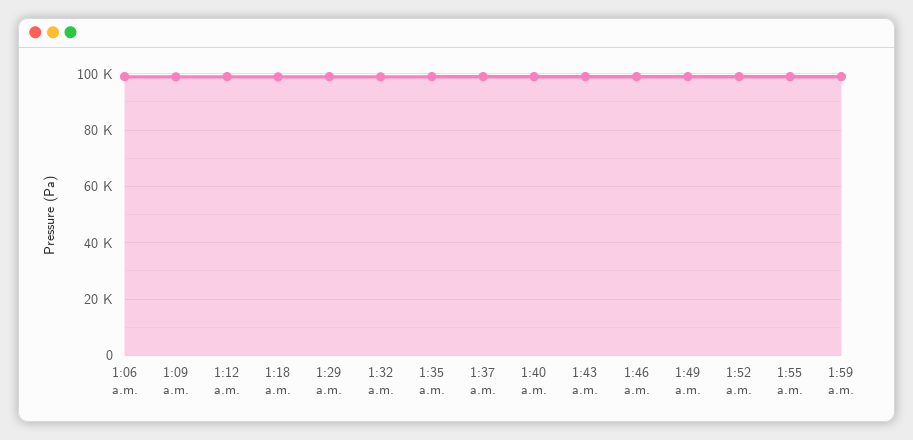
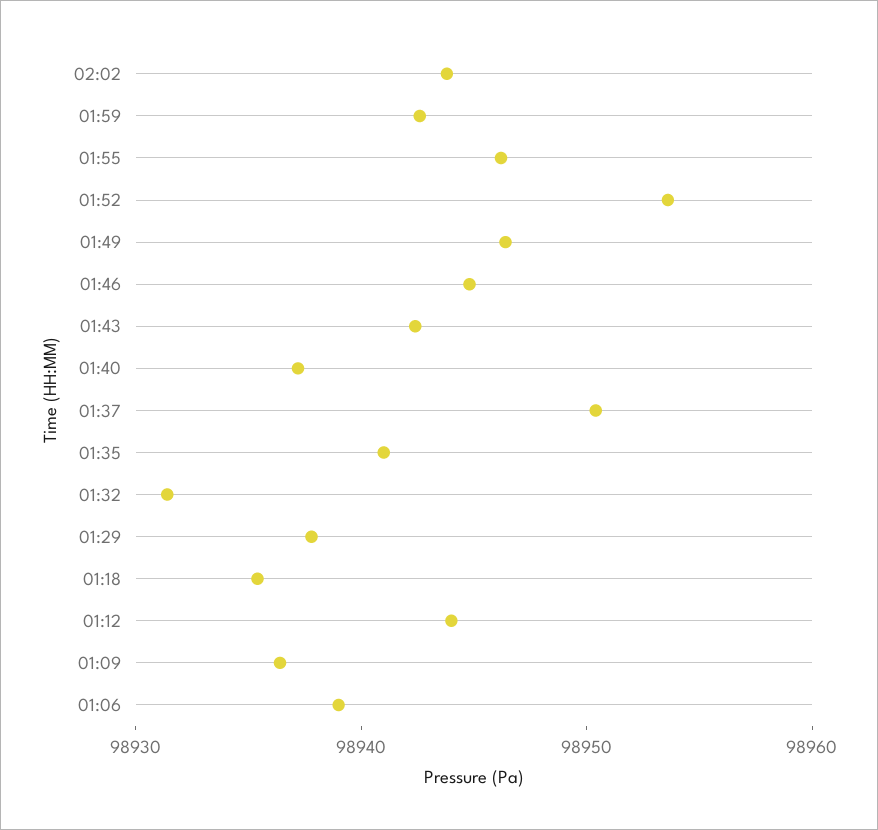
02:02: none -> 98944

